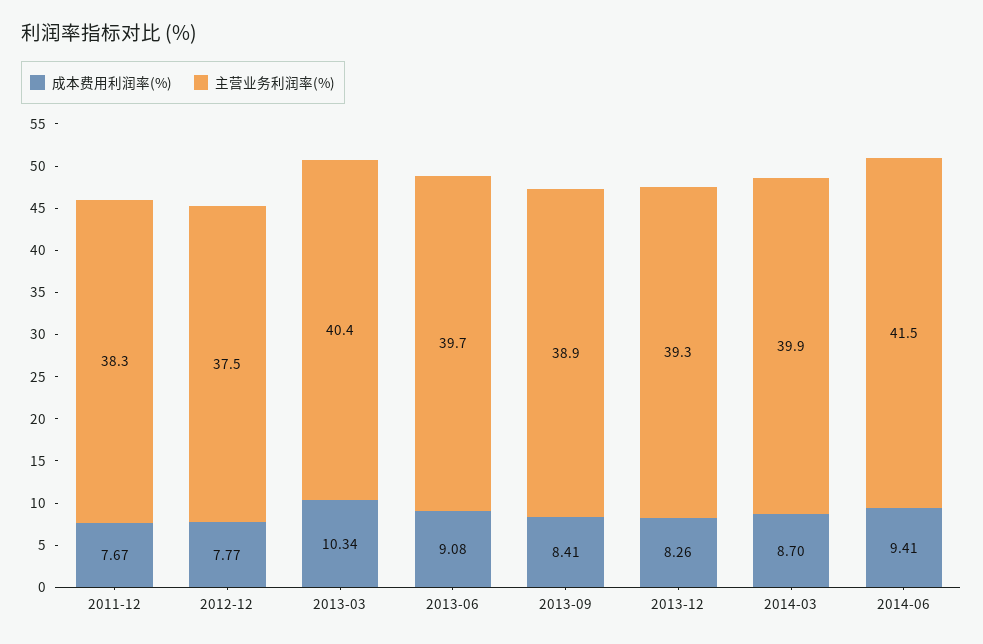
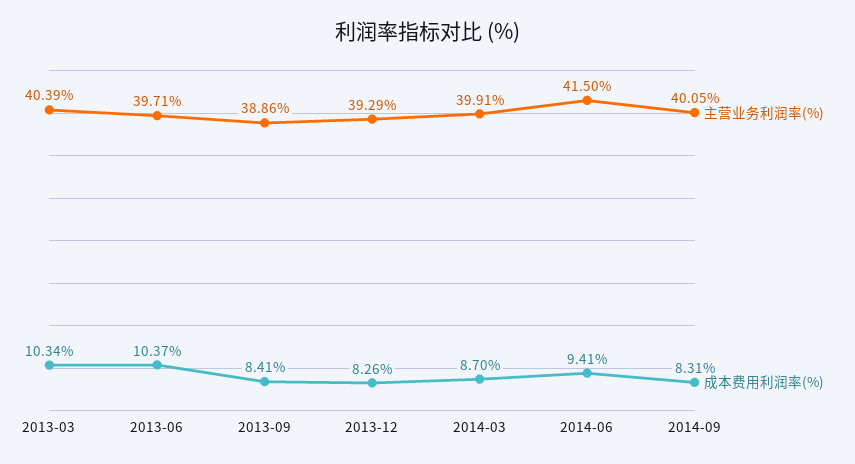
成本费用利润率(%), 2011-12: 7.67 -> none
主营业务利润率(%), 2011-12: 38.3 -> none
成本费用利润率(%), 2012-12: 7.77 -> none
主营业务利润率(%), 2012-12: 37.5 -> none
成本费用利润率(%), 2013-06: 9.08 -> 10.37
主营业务利润率(%), 2014-09: none -> 40.05
成本费用利润率(%), 2014-09: none -> 8.31

